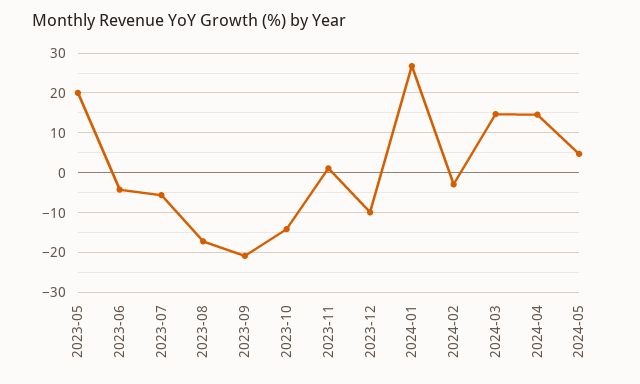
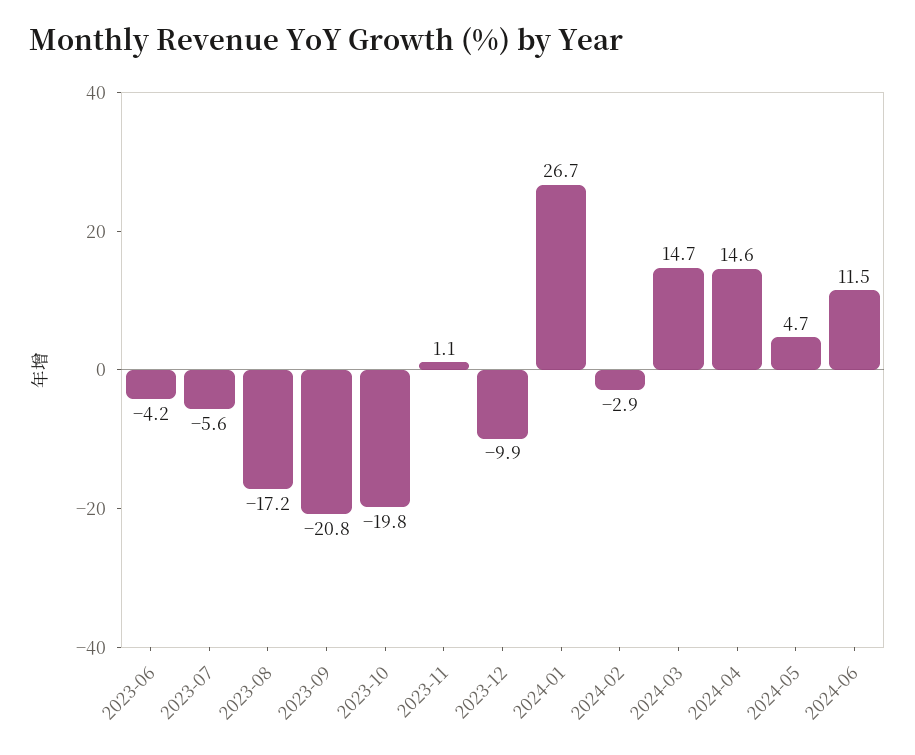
2023-05: 20 -> none
2023-10: -14 -> -19.8
2024-06: none -> 11.5

